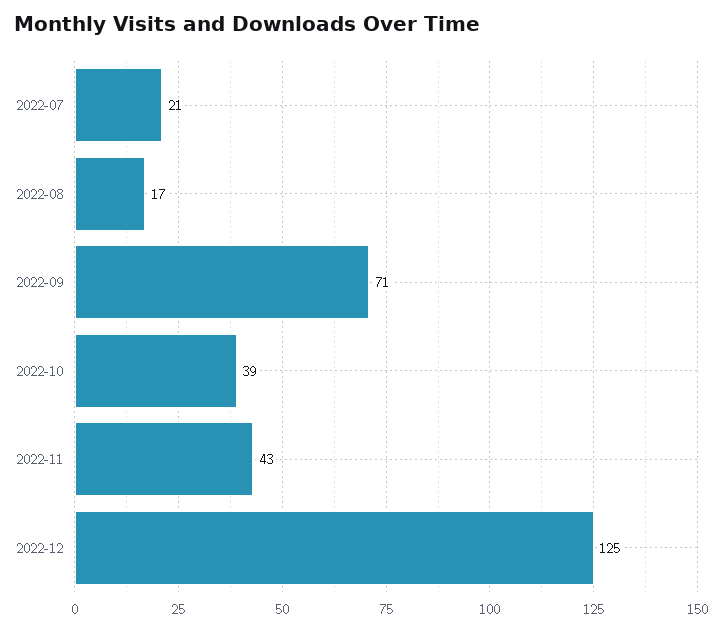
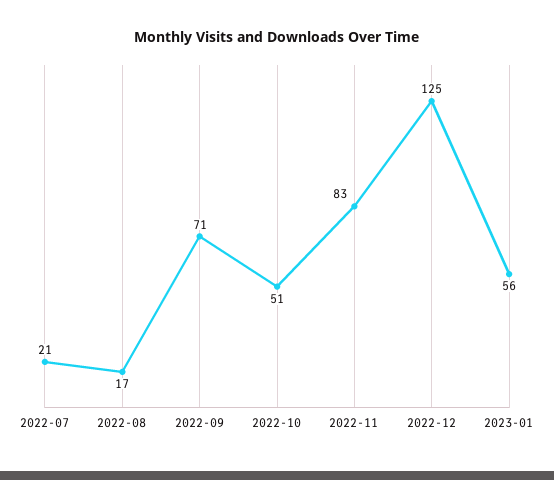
2022-10: 39 -> 51
2022-11: 43 -> 83
2023-01: none -> 56

